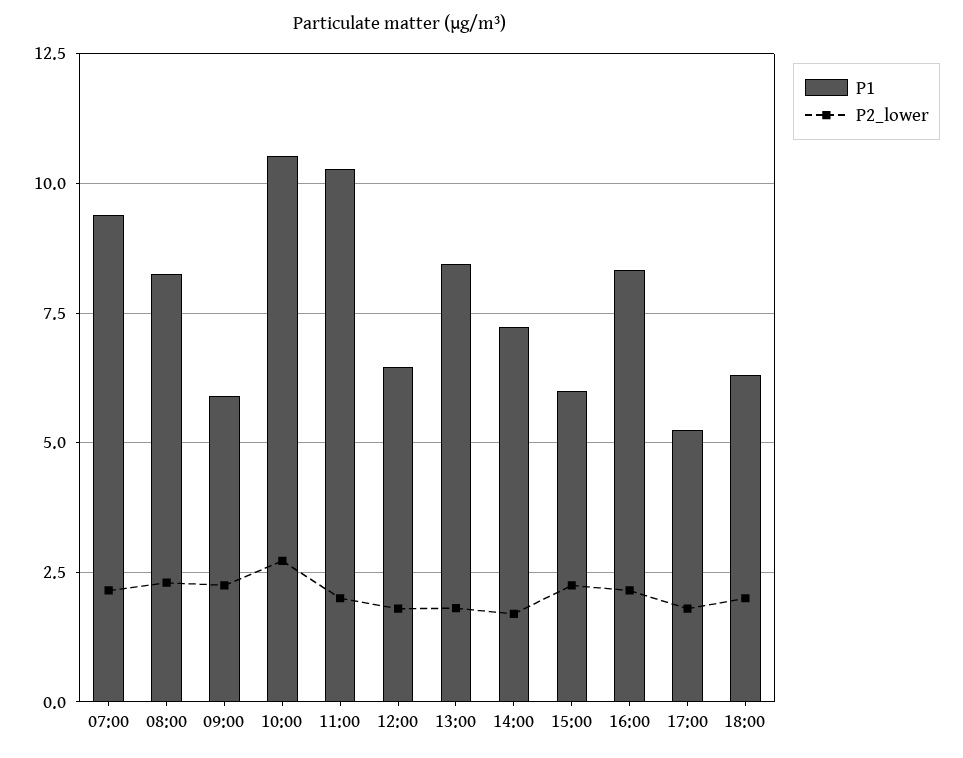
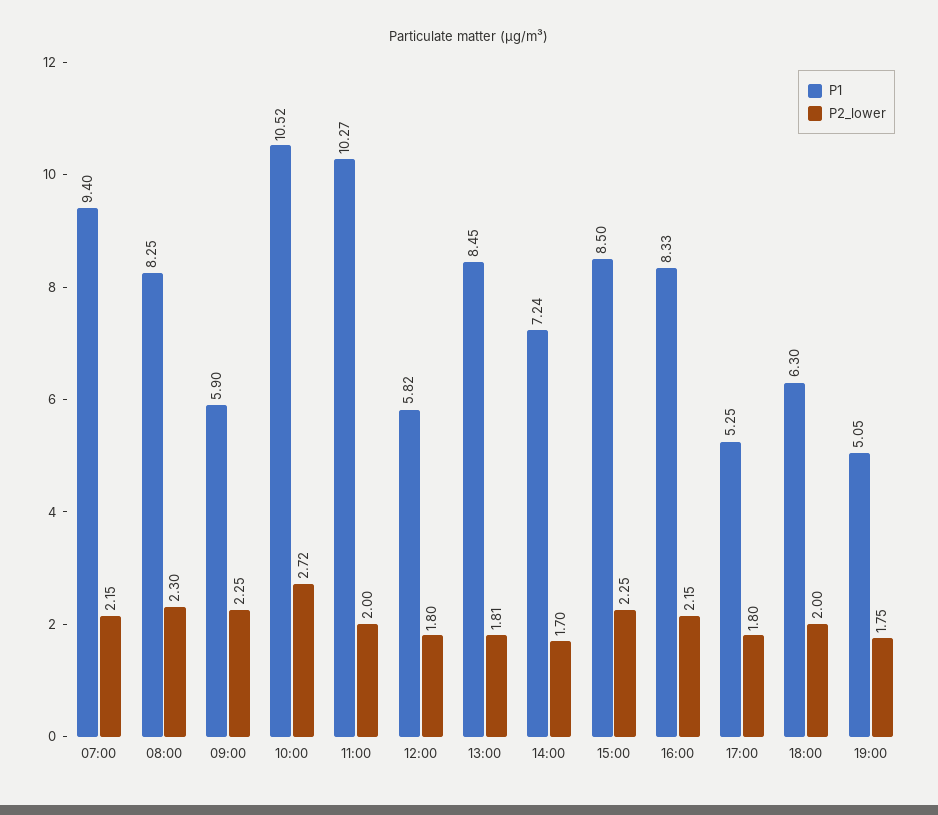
P1, 12:00: 6.5 -> 5.82
P1, 15:00: 6 -> 8.5
P1, 19:00: none -> 5.05
P2_lower, 19:00: none -> 1.75

